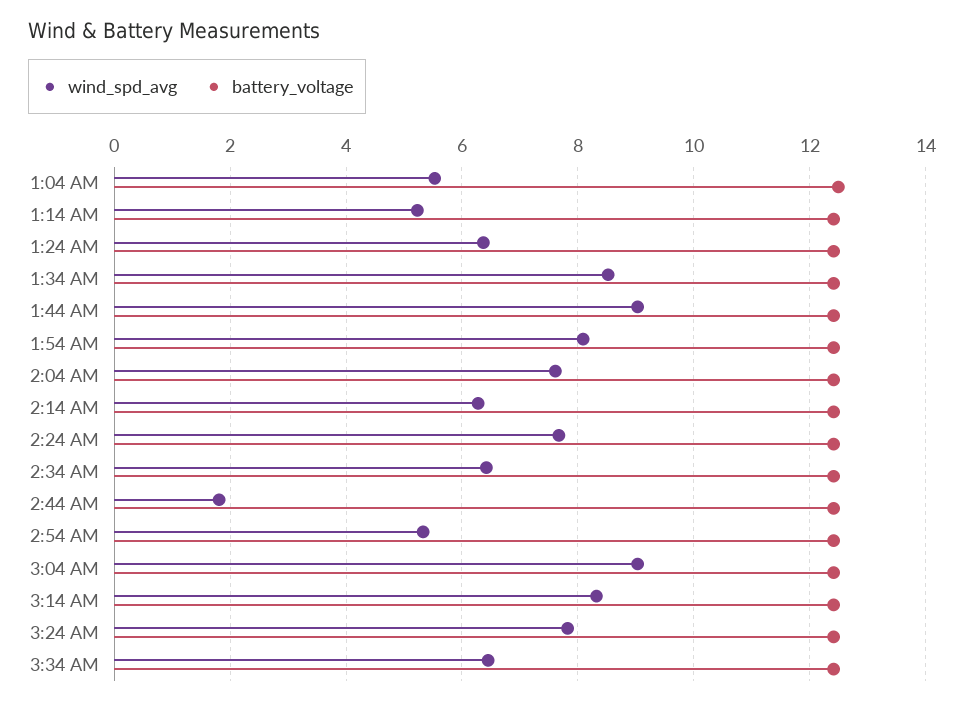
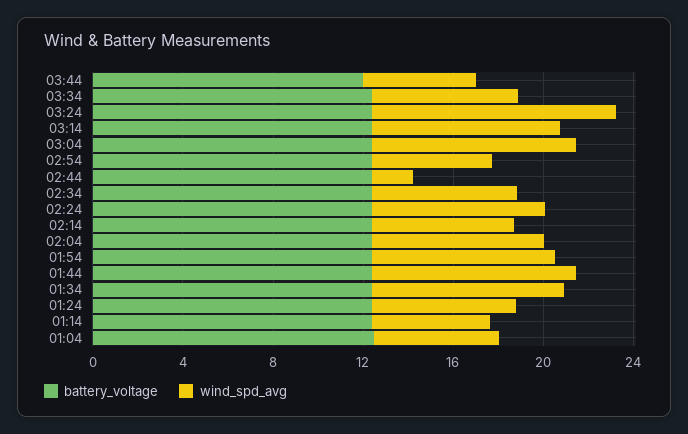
wind_spd_avg, 3:24 AM: 7.8 -> 11
battery_voltage, 03:44: none -> 12
wind_spd_avg, 03:44: none -> 5

